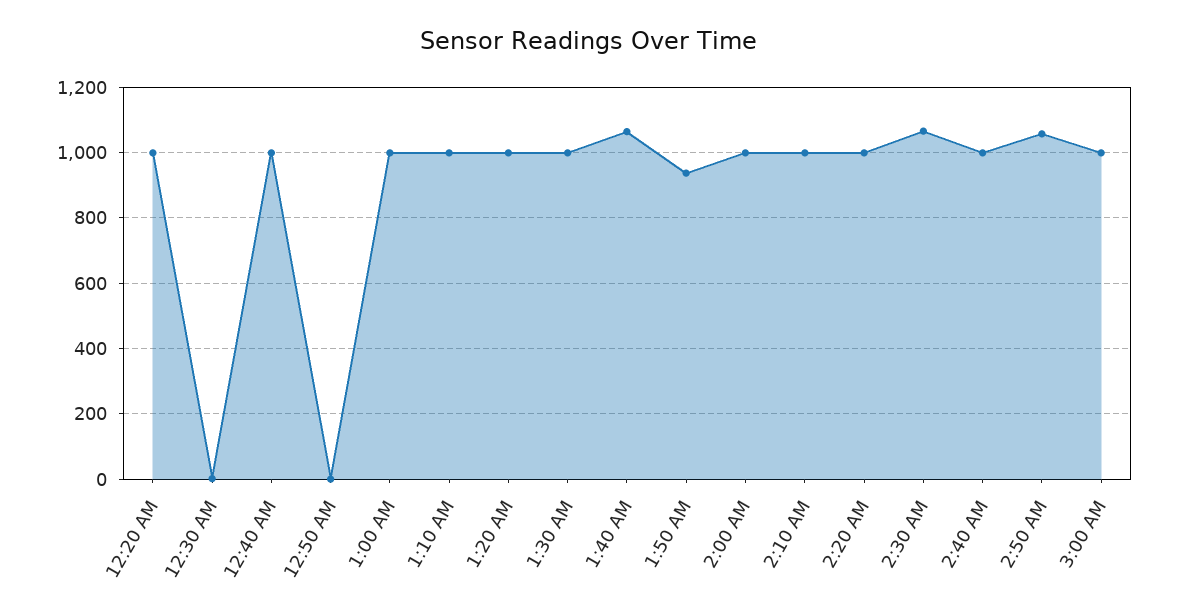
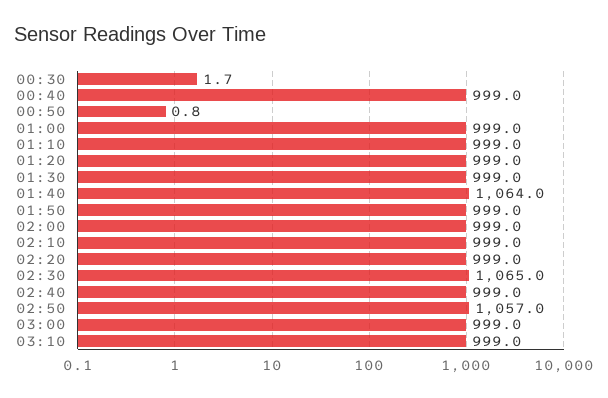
12:20 AM: 1000 -> none
1:50 AM: 940 -> 999
03:10: none -> 999

